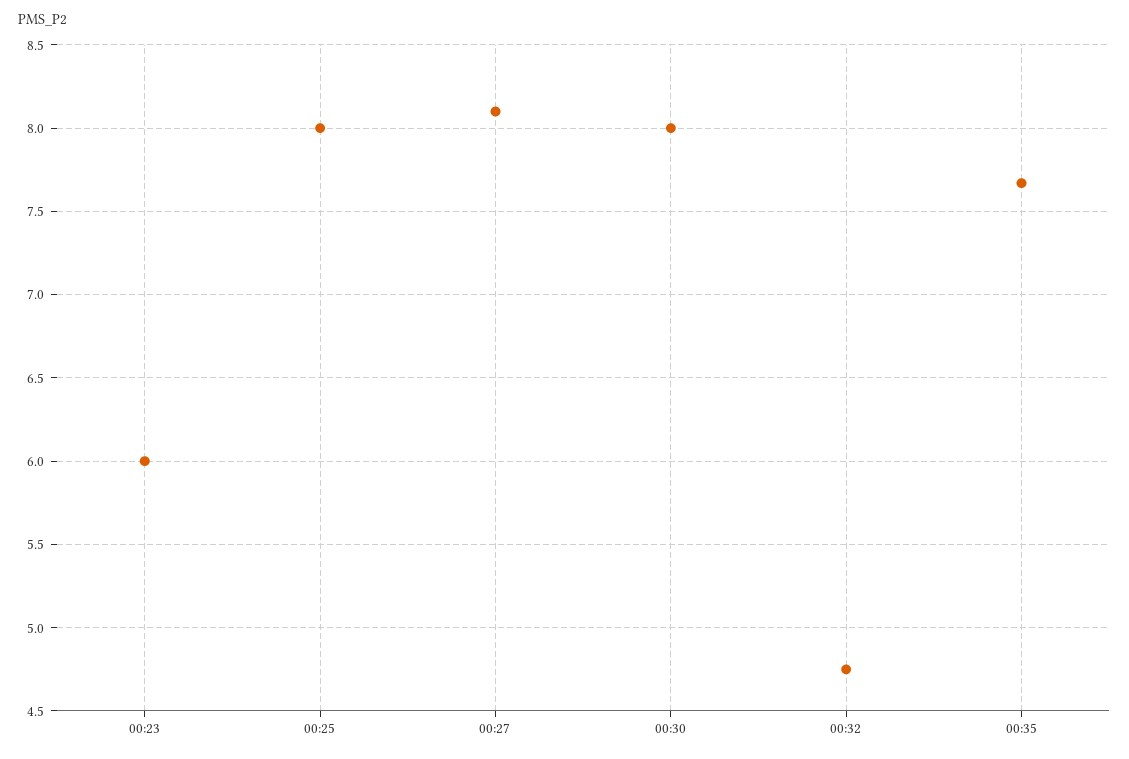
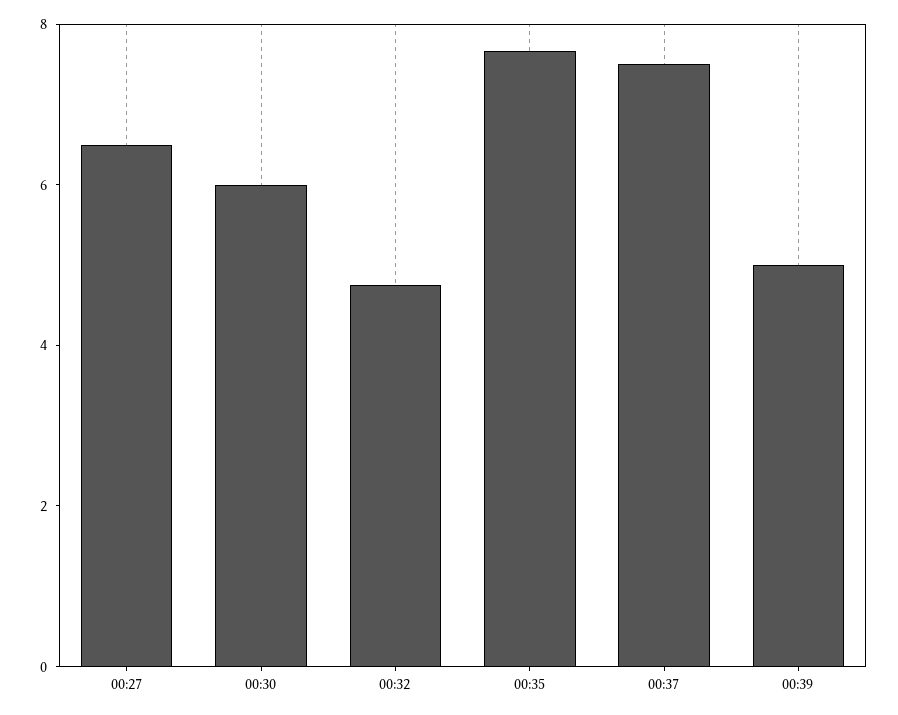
00:23: 6 -> none
00:25: 8 -> none
00:27: 8.1 -> 6.5
00:30: 8 -> 6
00:37: none -> 7.5
00:39: none -> 5

